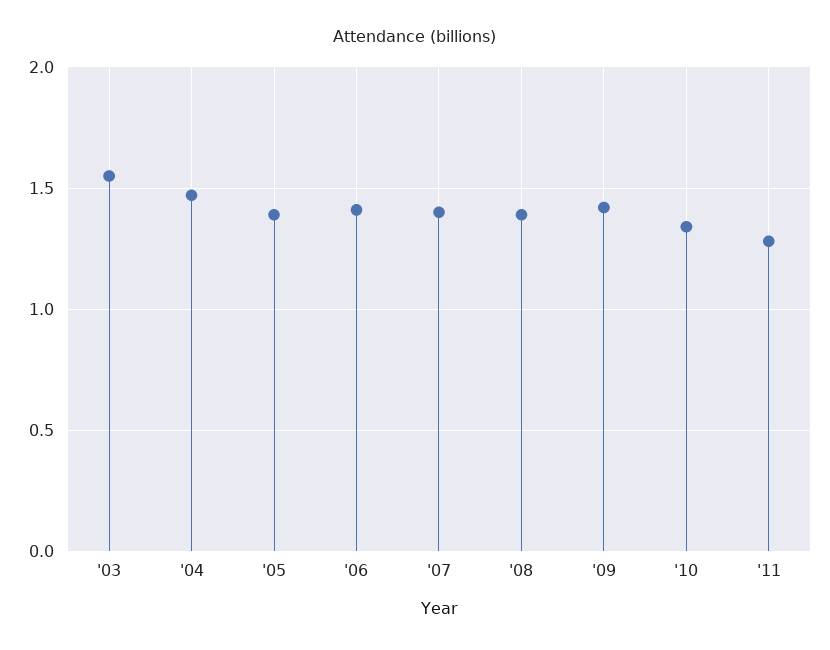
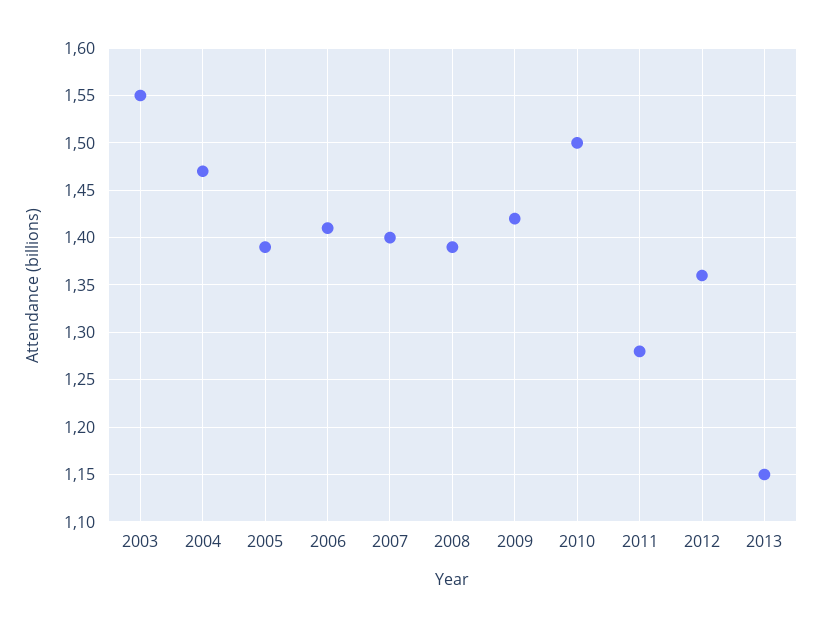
'10: 1.35 -> 1.5
2012: none -> 1.36
2013: none -> 1.15

